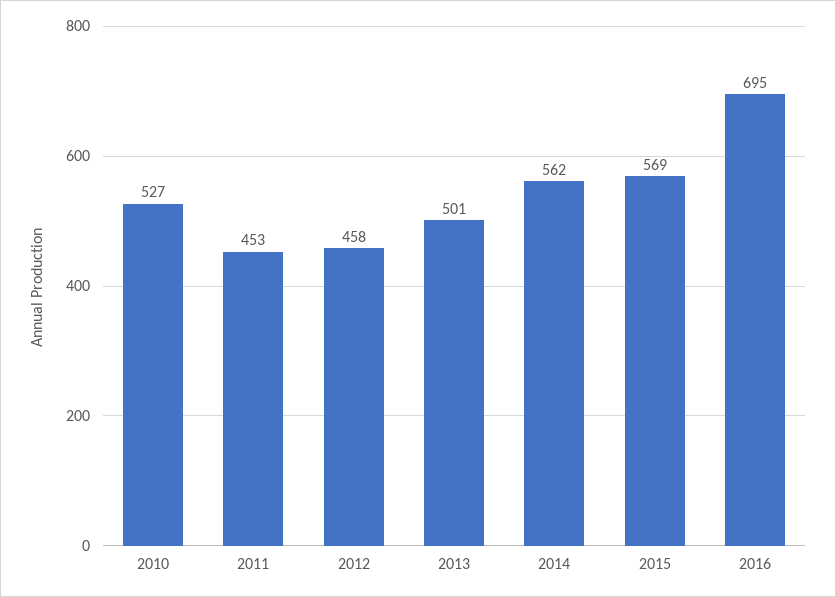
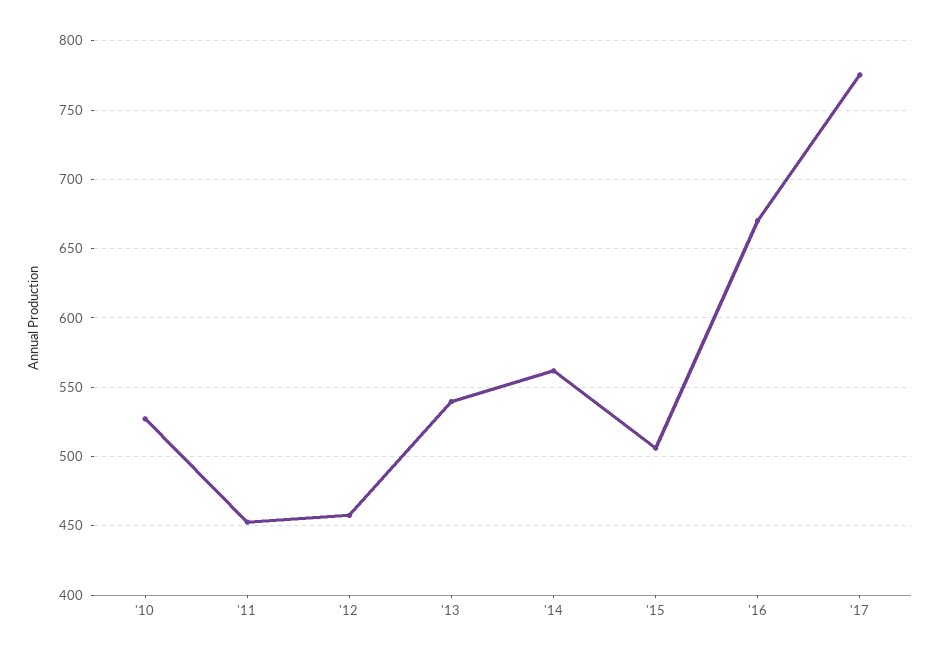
2013: 501 -> 540
2015: 569 -> 505
2016: 695 -> 670
'17: none -> 775

